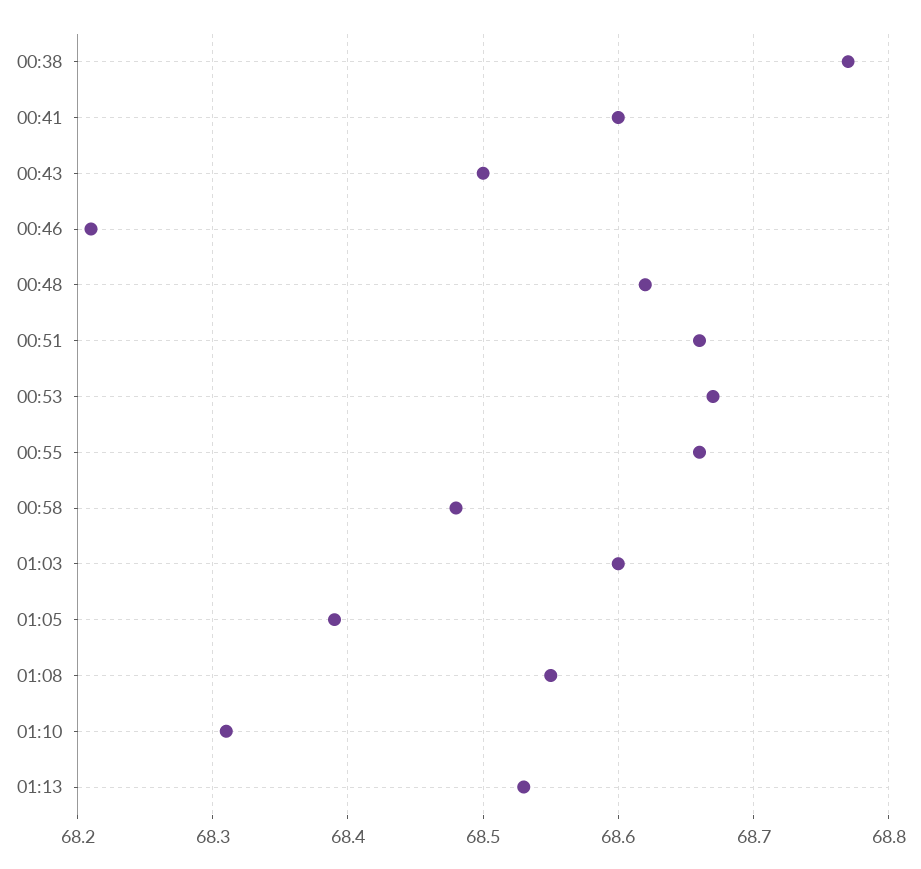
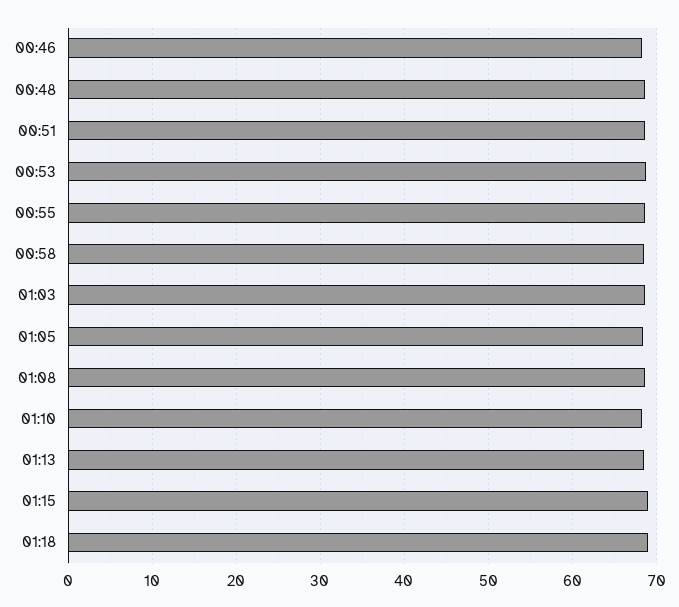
00:38: 68.77 -> none
00:41: 68.6 -> none
00:43: 68.5 -> none
01:15: none -> 69
01:18: none -> 69

